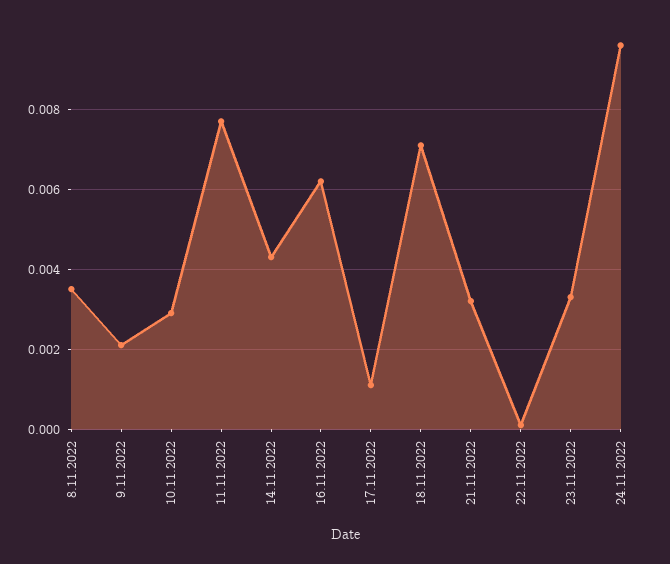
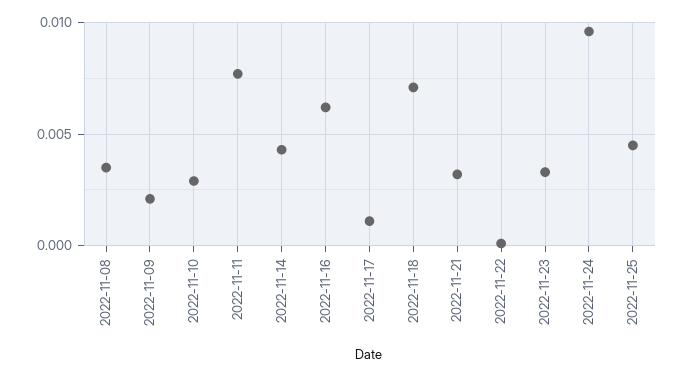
2022-11-25: none -> 0.0045

